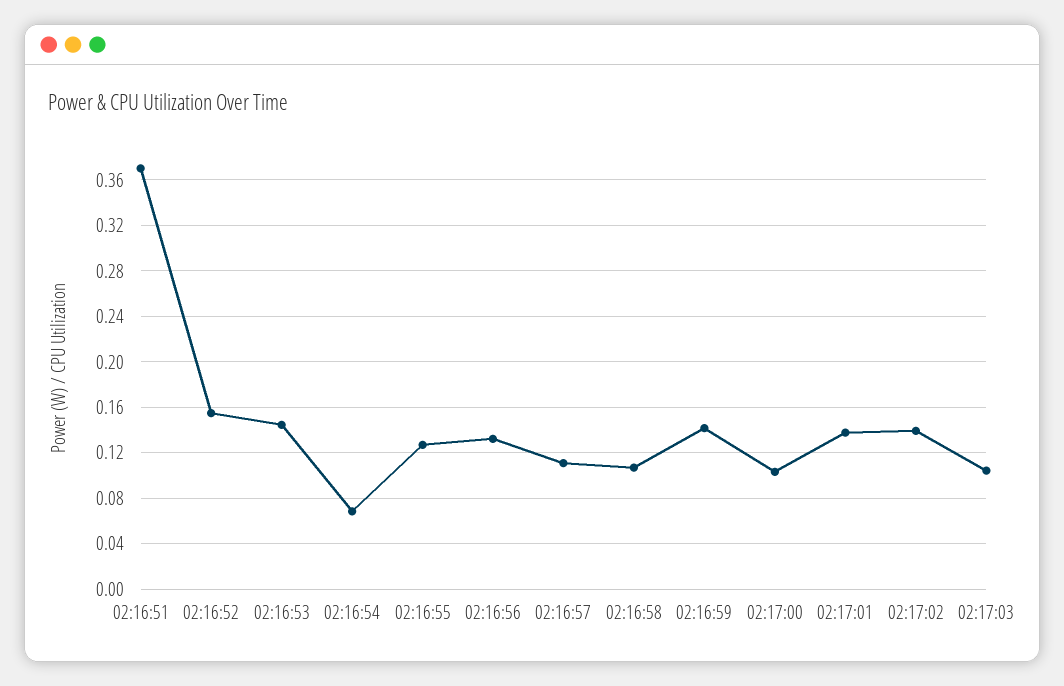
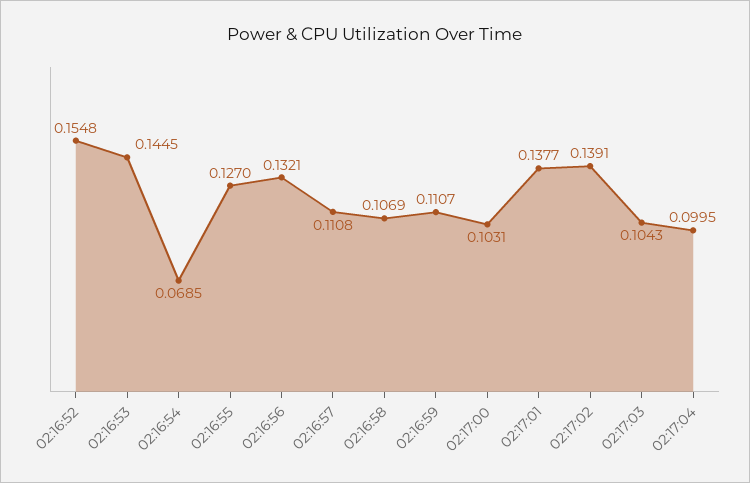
02:16:51: 0.37 -> none
02:16:59: 0.14 -> 0.1107
02:17:04: none -> 0.0995

